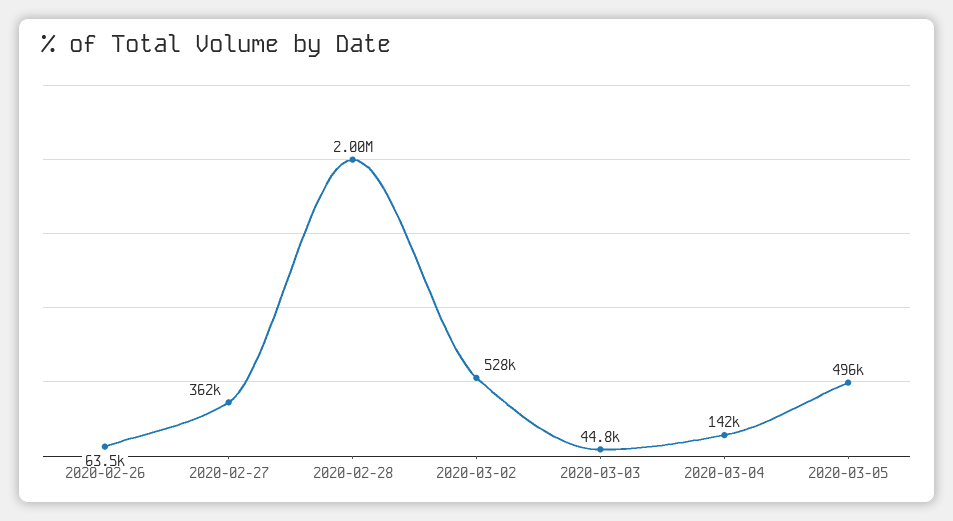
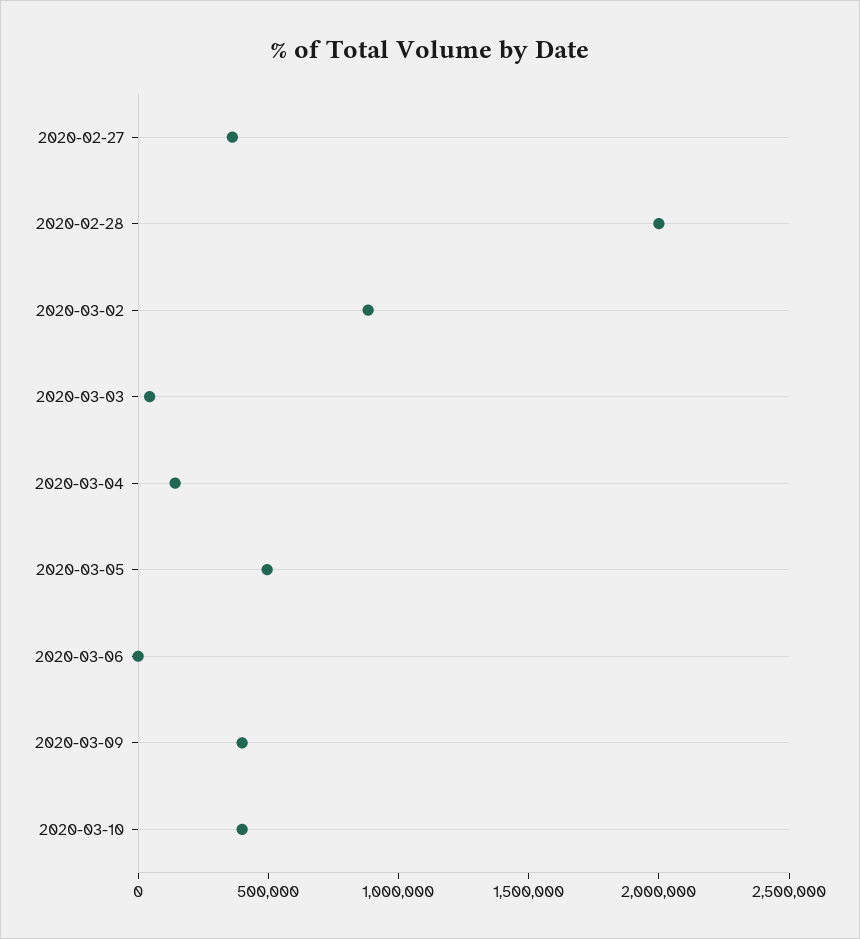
2020-02-26: 63500 -> none
2020-03-02: 528000 -> 900000
2020-03-06: none -> 0
2020-03-09: none -> 400000
2020-03-10: none -> 400000

